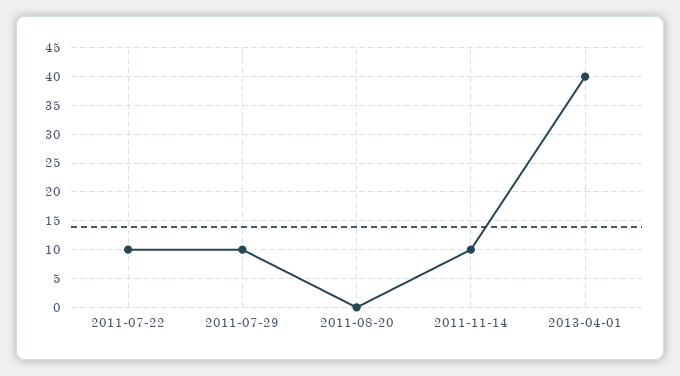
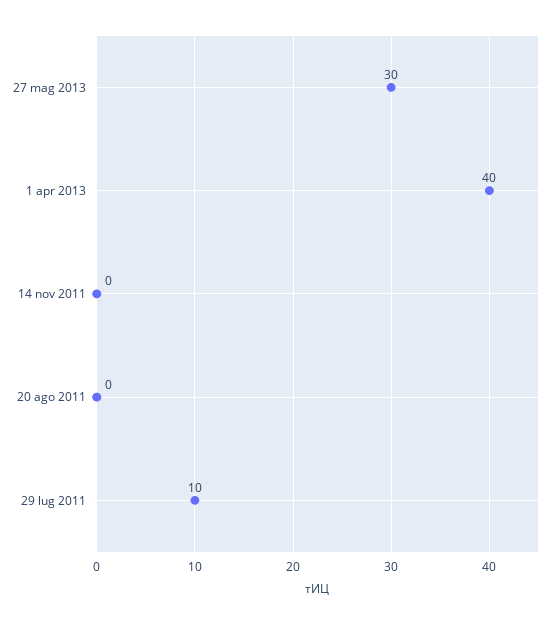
2011-07-22: 10 -> none
2011-11-14: 10 -> 0
27 mag 2013: none -> 30

